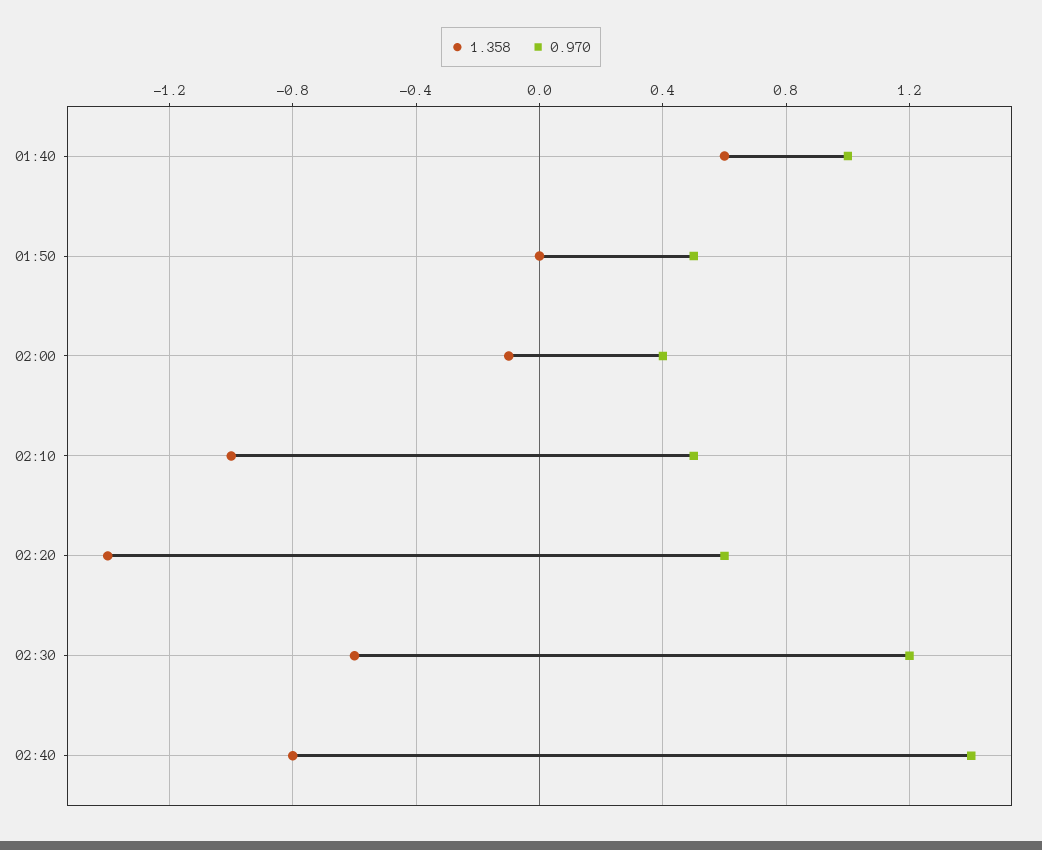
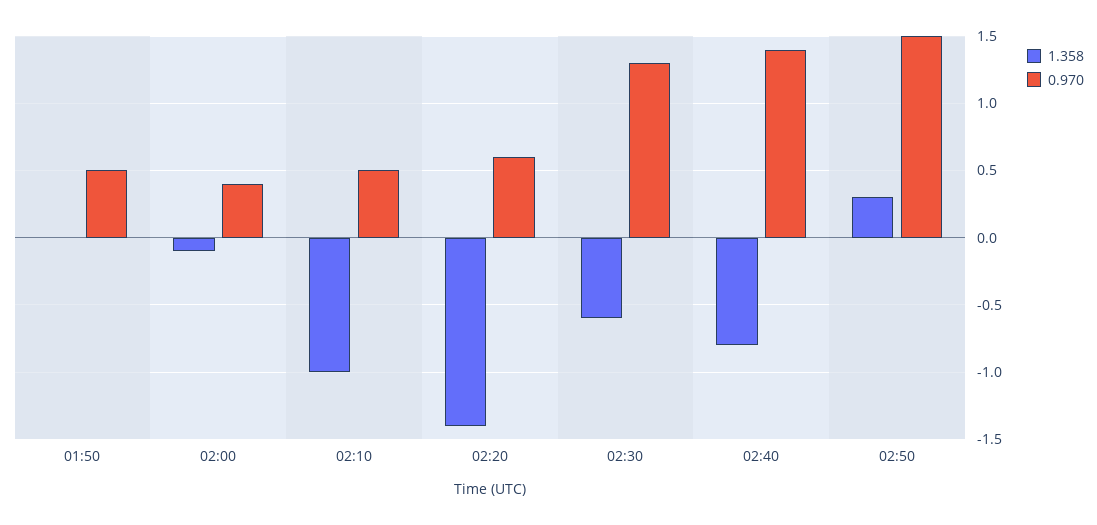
1.358, 01:40: 0.6 -> none
0.970, 01:40: 1 -> none
0.970, 02:30: 1.2 -> 1.3
1.358, 02:50: none -> 0.3
0.970, 02:50: none -> 1.5

